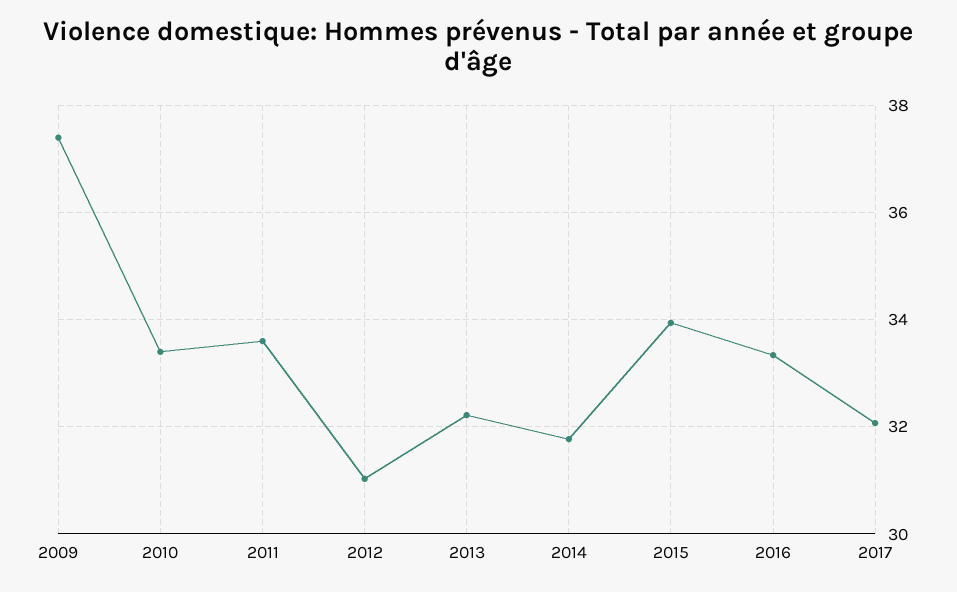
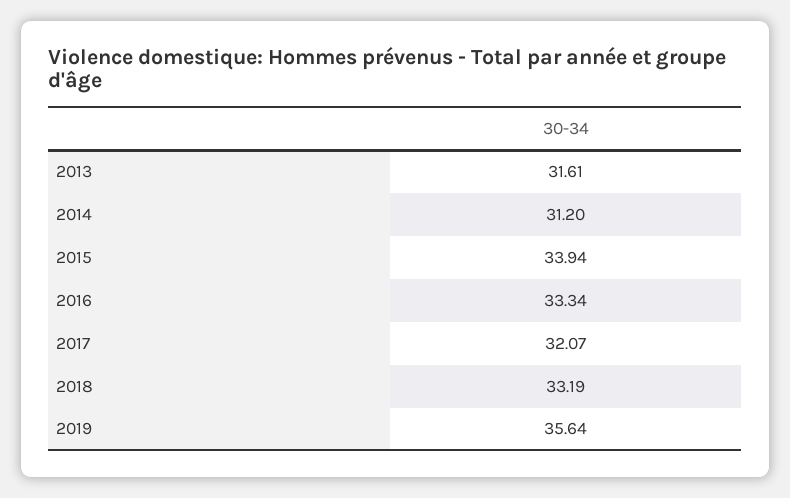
2009: 37.4 -> none
2010: 33.4 -> none
2011: 33.6 -> none
2012: 31 -> none
2013: 32.2 -> 31.61
2014: 31.8 -> 31.2
2018: none -> 33.19
2019: none -> 35.64

